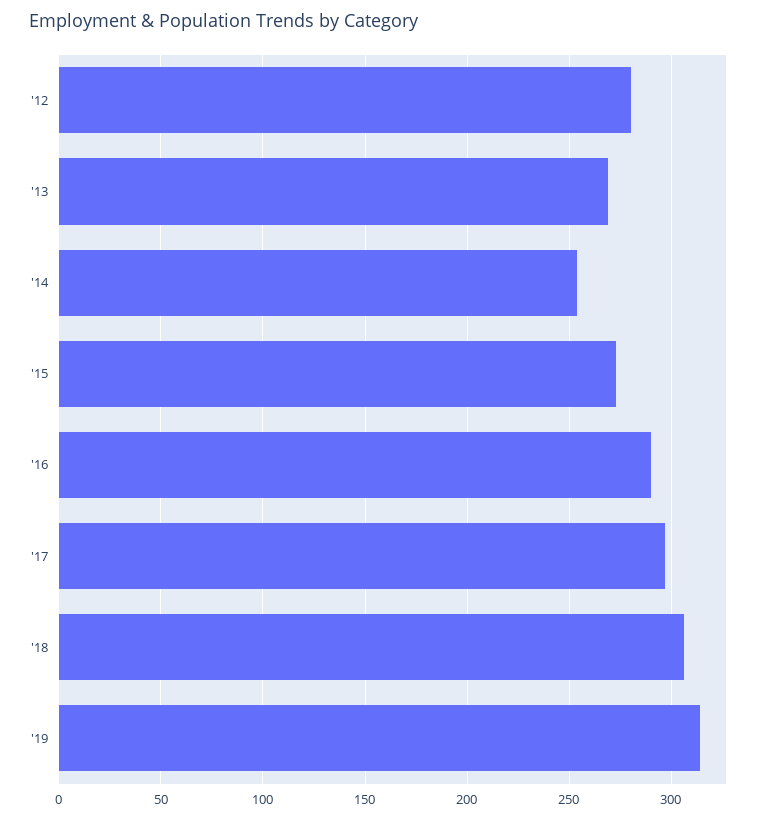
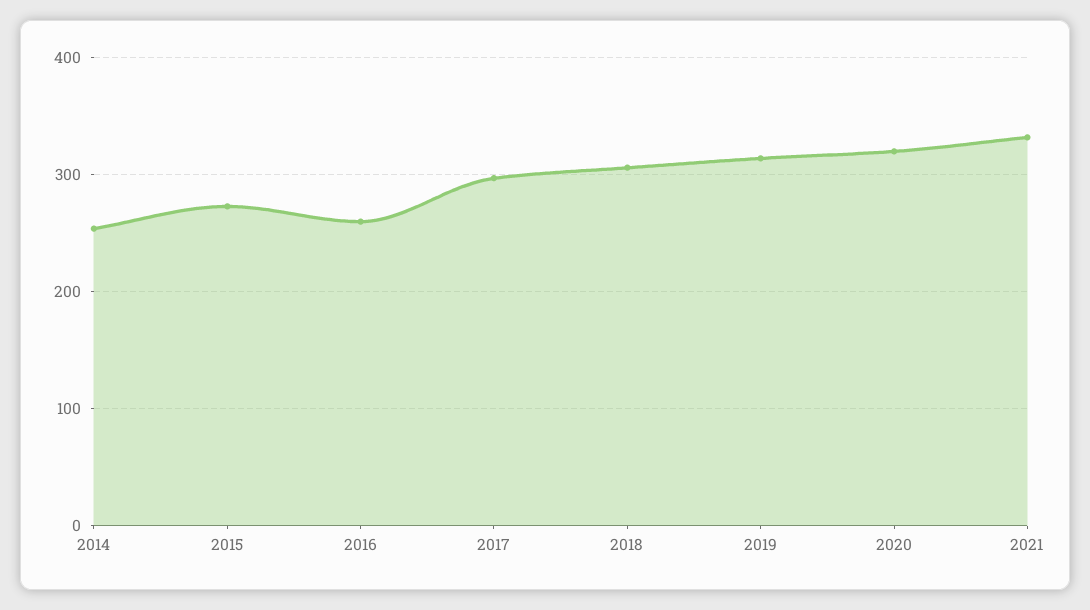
'12: 280 -> none
'13: 270 -> none
'16: 290 -> 260
2020: none -> 320
2021: none -> 330

